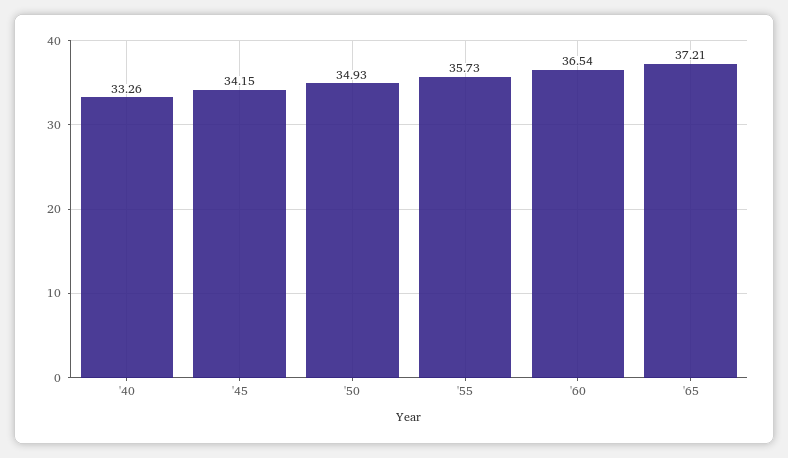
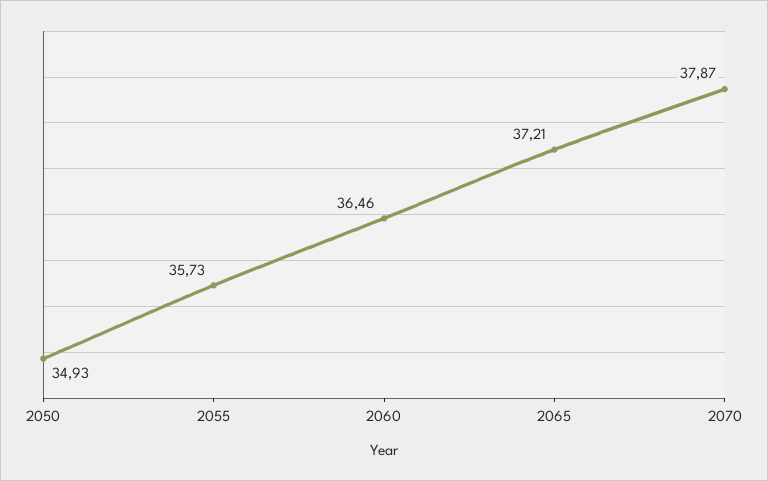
'40: 33.26 -> none
'45: 34.15 -> none
'60: 36.54 -> 36.46
2070: none -> 37.87

